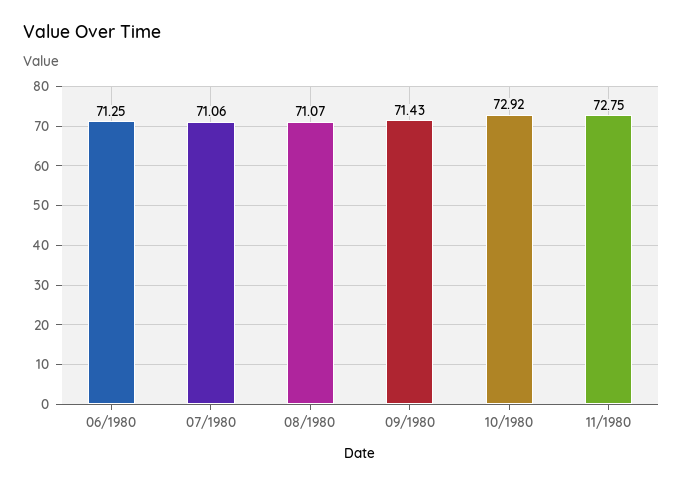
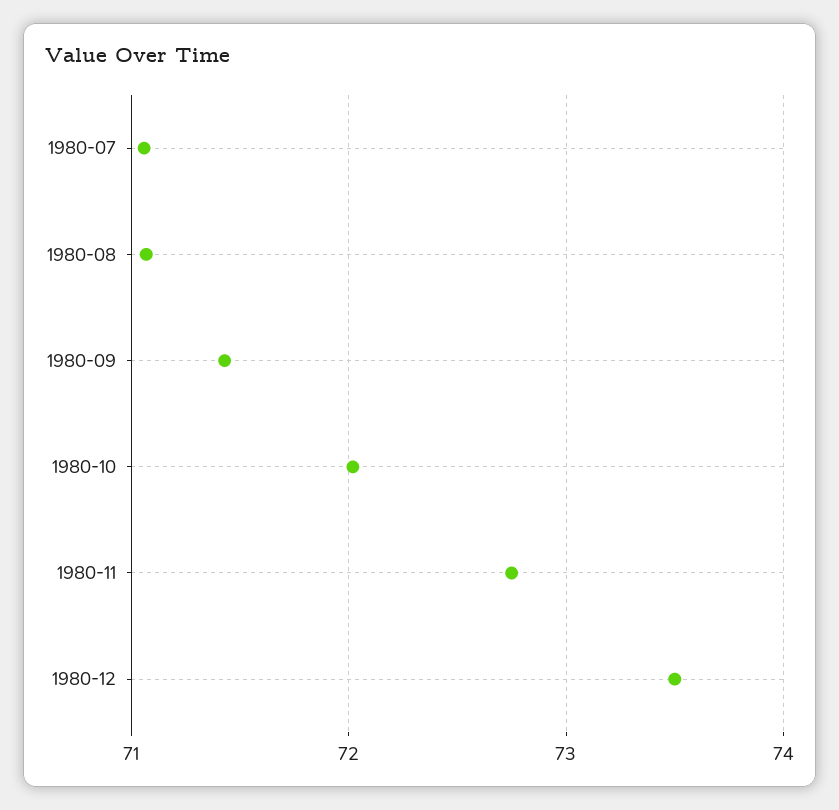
06/1980: 71.25 -> none
10/1980: 72.92 -> 72
1980-12: none -> 73.5

